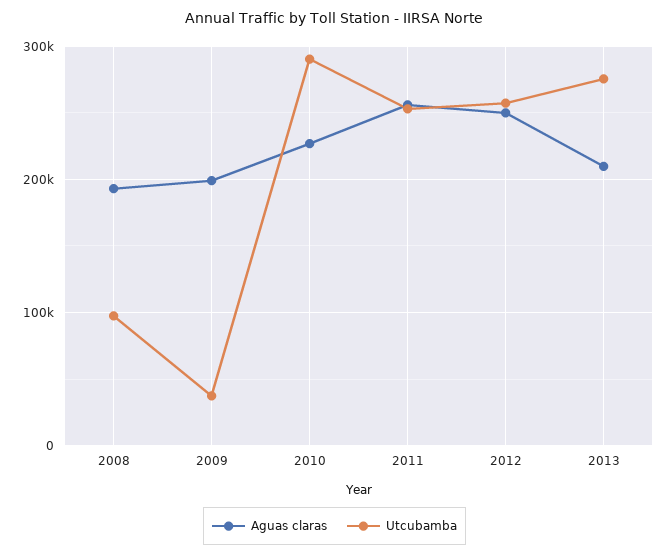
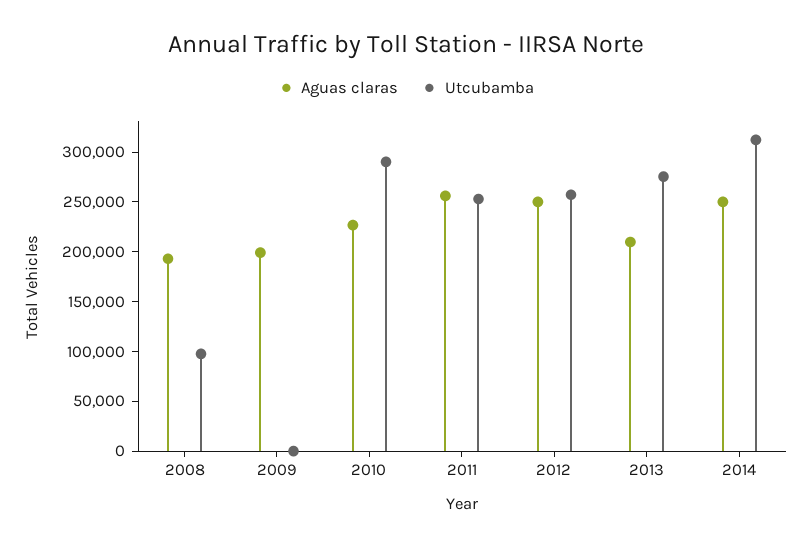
Utcubamba, 2009: 40000 -> 0
Aguas claras, 2014: none -> 250000
Utcubamba, 2014: none -> 310000

